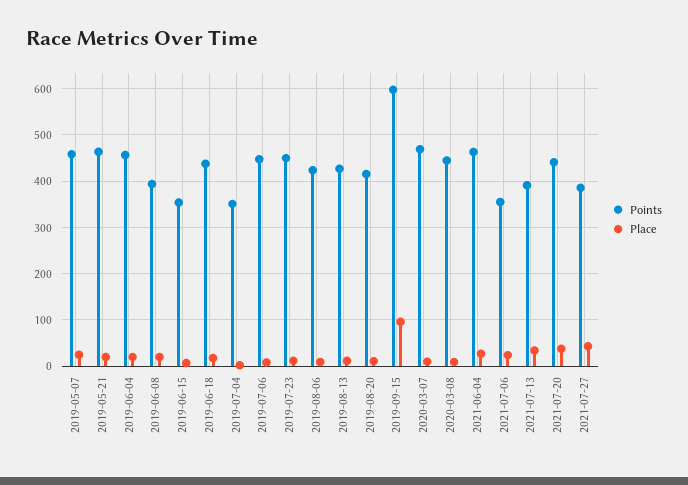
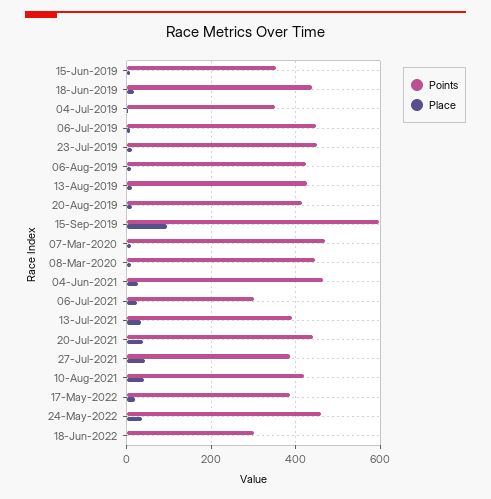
Points, 2019-05-07: 460 -> none
Place, 2019-05-07: 20 -> none
Points, 2019-05-21: 460 -> none
Place, 2019-05-21: 20 -> none
Points, 2019-06-04: 460 -> none
Place, 2019-06-04: 20 -> none
Points, 2019-06-08: 400 -> none
Place, 2019-06-08: 20 -> none
Points, 2021-07-06: 360 -> 300
Points, 10-Aug-2021: none -> 420
Place, 10-Aug-2021: none -> 40
Points, 17-May-2022: none -> 380
Place, 17-May-2022: none -> 20
Points, 24-May-2022: none -> 460
Place, 24-May-2022: none -> 40
Points, 18-Jun-2022: none -> 300
Place, 18-Jun-2022: none -> 0

